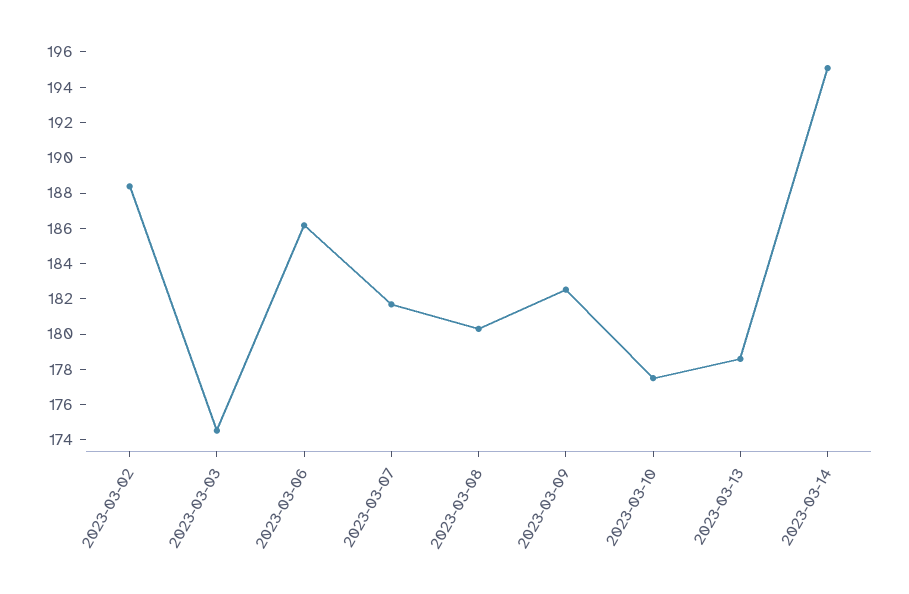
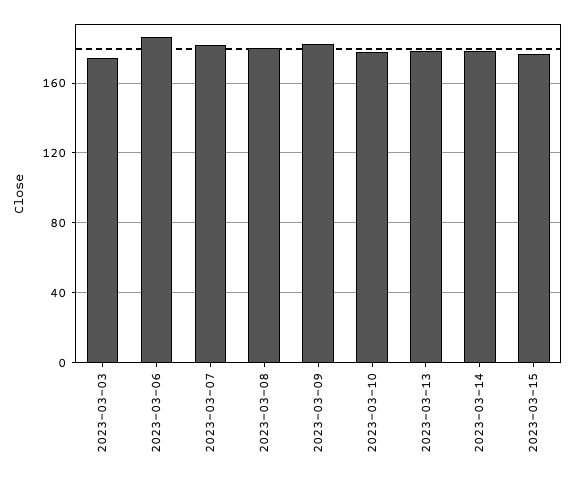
2023-03-02: 188.5 -> none
2023-03-14: 195 -> 180
2023-03-15: none -> 175

